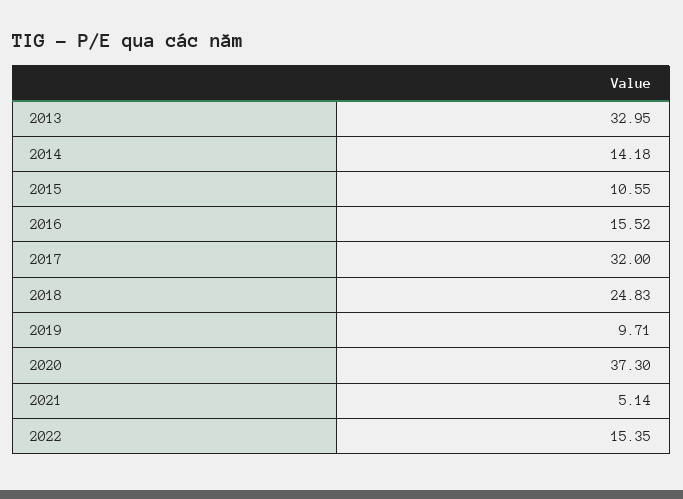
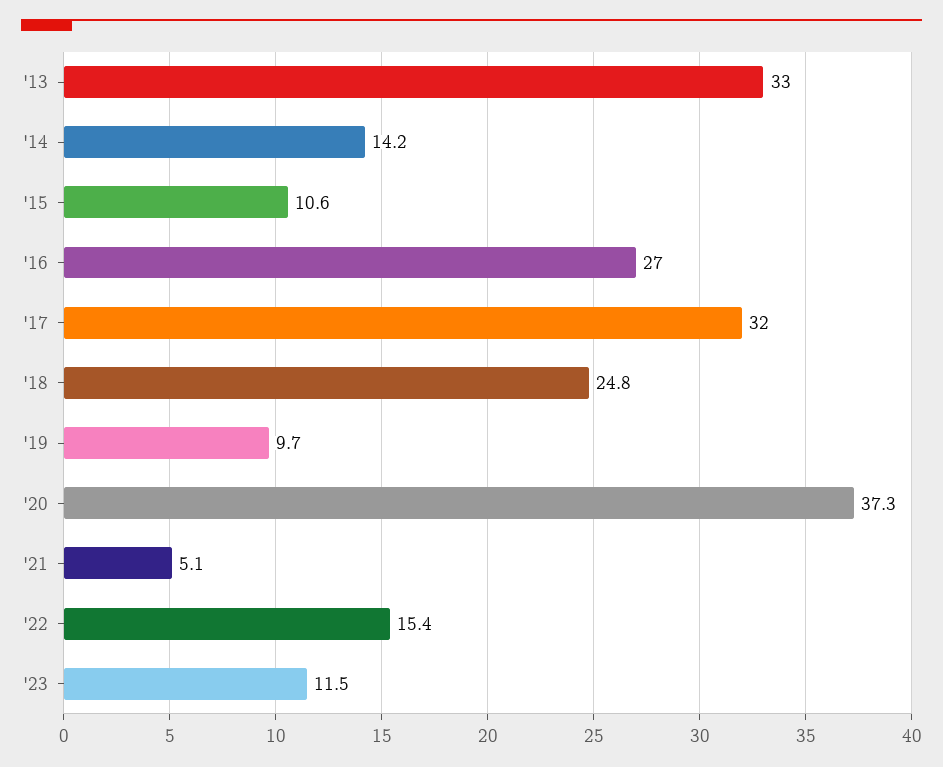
2016: 15.52 -> 27
'23: none -> 11.5

